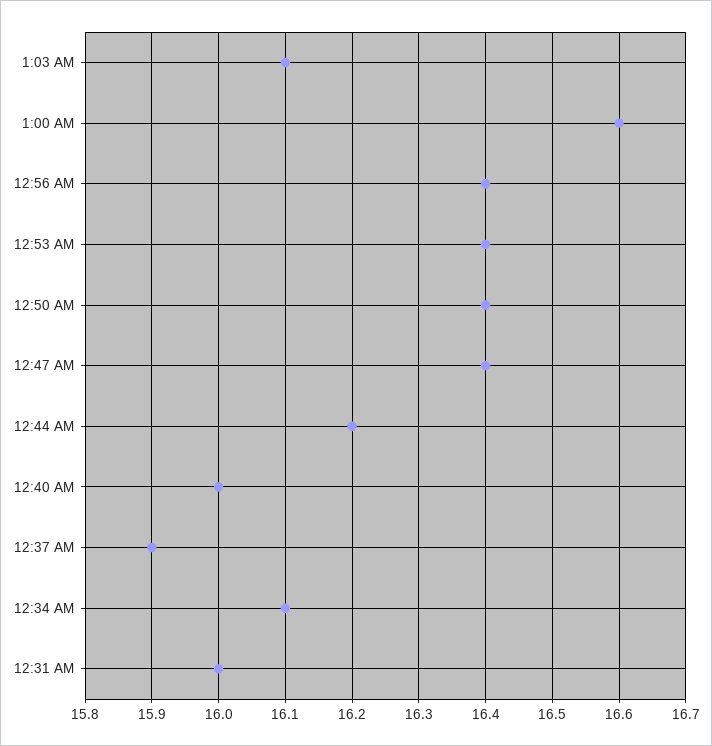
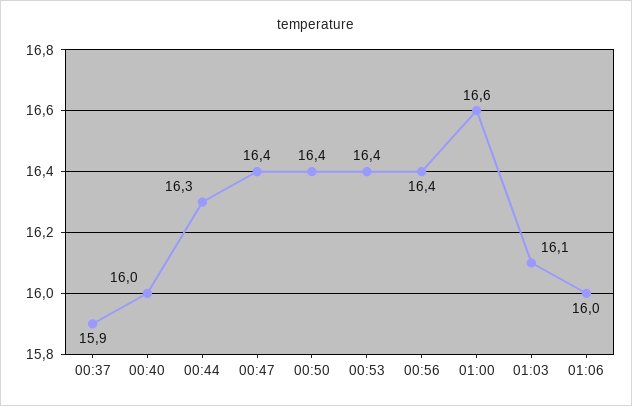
12:44 AM: 16.2 -> 16.3
12:34 AM: 16.1 -> none
12:31 AM: 16 -> none
01:06: none -> 16

